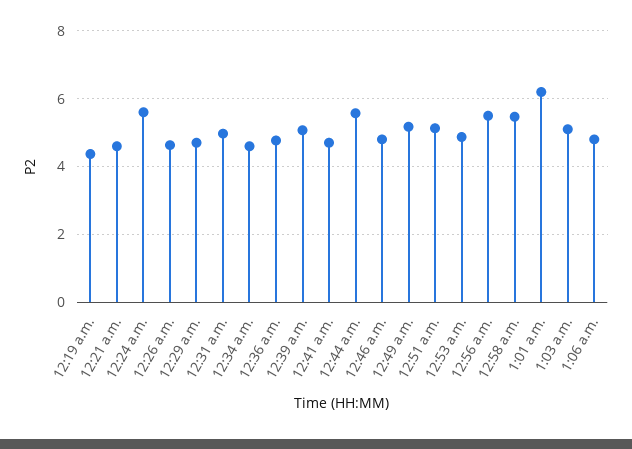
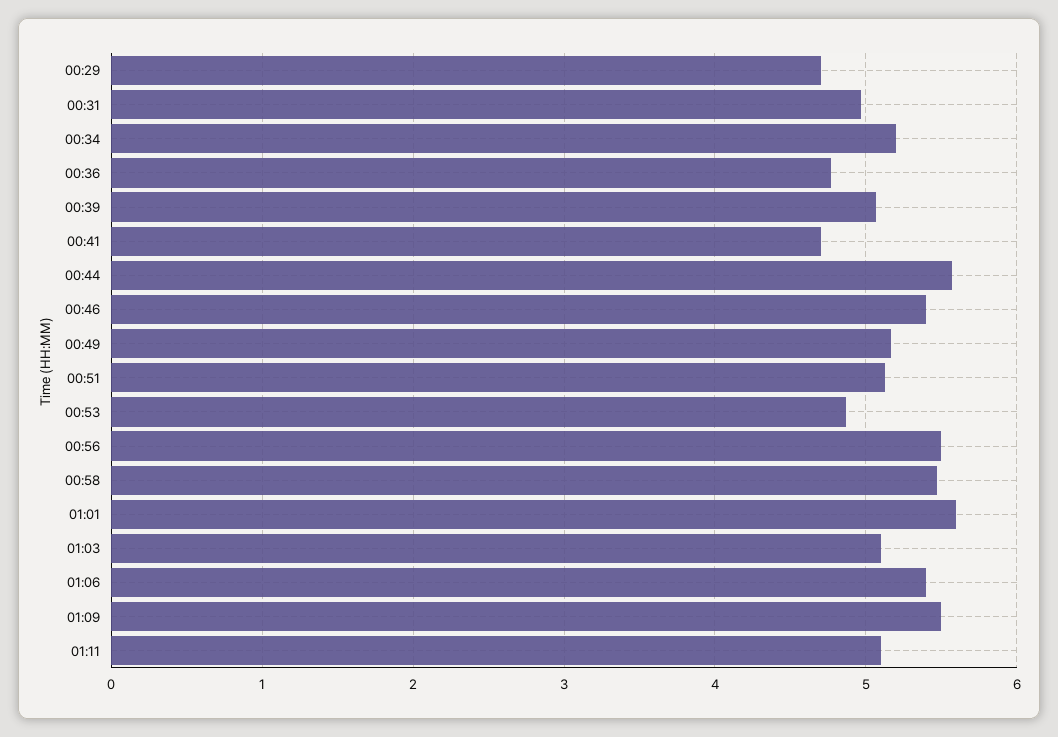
12:19 a.m.: 4.4 -> none
12:21 a.m.: 4.6 -> none
12:24 a.m.: 5.6 -> none
12:26 a.m.: 4.6 -> none
12:34 a.m.: 4.6 -> 5.2
12:46 a.m.: 4.8 -> 5.4
1:01 a.m.: 6.2 -> 5.6
1:06 a.m.: 4.8 -> 5.4
01:09: none -> 5.5
01:11: none -> 5.1

